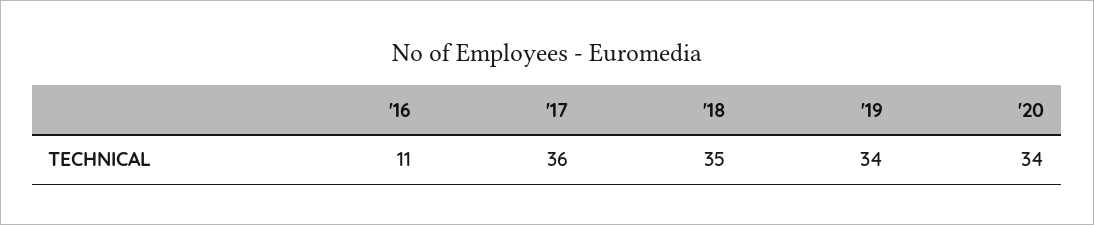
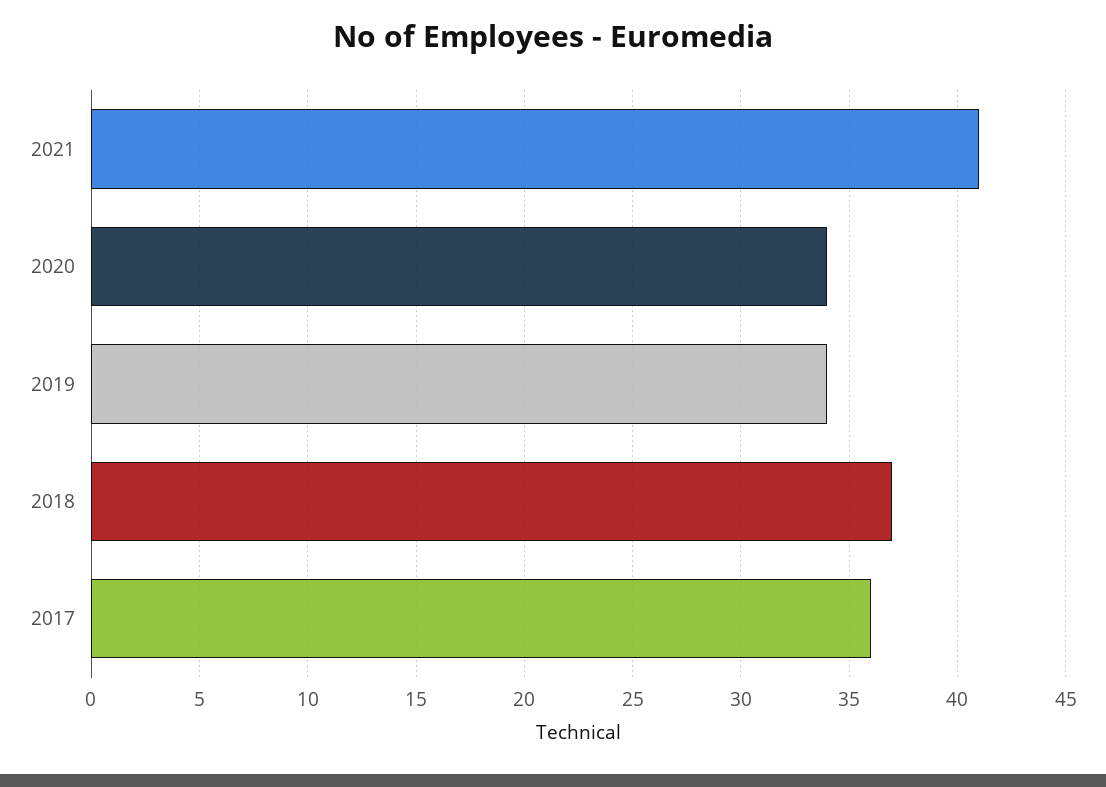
'16: 11 -> none
'18: 35 -> 37
2021: none -> 41

